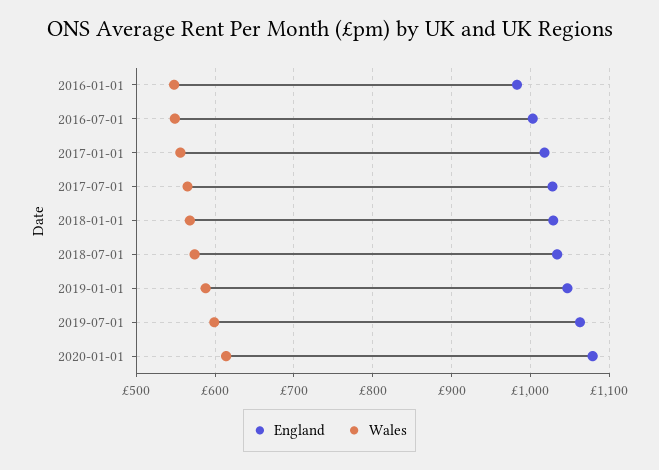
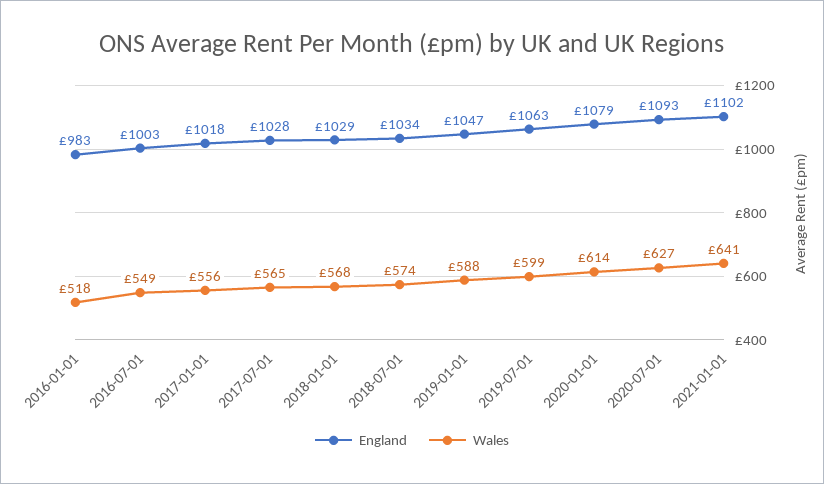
Wales, 2016-01-01: 550 -> 518
England, 2020-07-01: none -> 1093
Wales, 2020-07-01: none -> 627
England, 2021-01-01: none -> 1102
Wales, 2021-01-01: none -> 641

